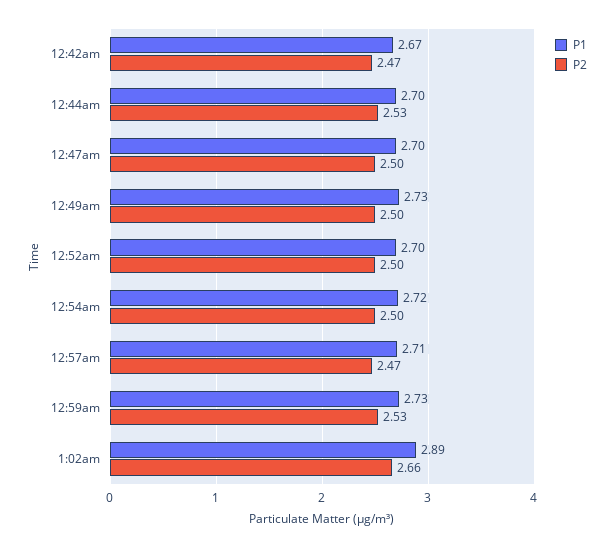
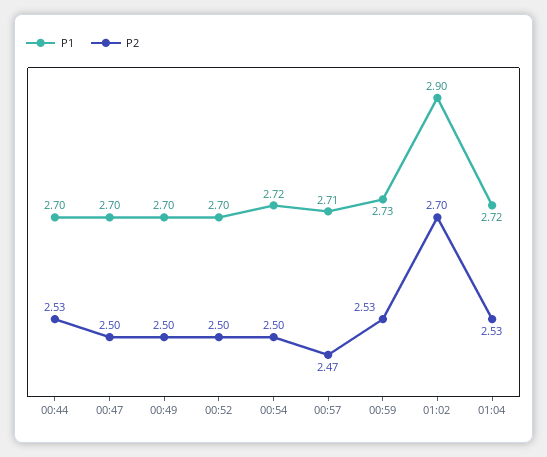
P1, 12:42am: 2.67 -> none
P2, 12:42am: 2.47 -> none
P1, 12:49am: 2.73 -> 2.7
P1, 1:02am: 2.89 -> 2.9
P2, 1:02am: 2.66 -> 2.7
P1, 01:04: none -> 2.72
P2, 01:04: none -> 2.53

